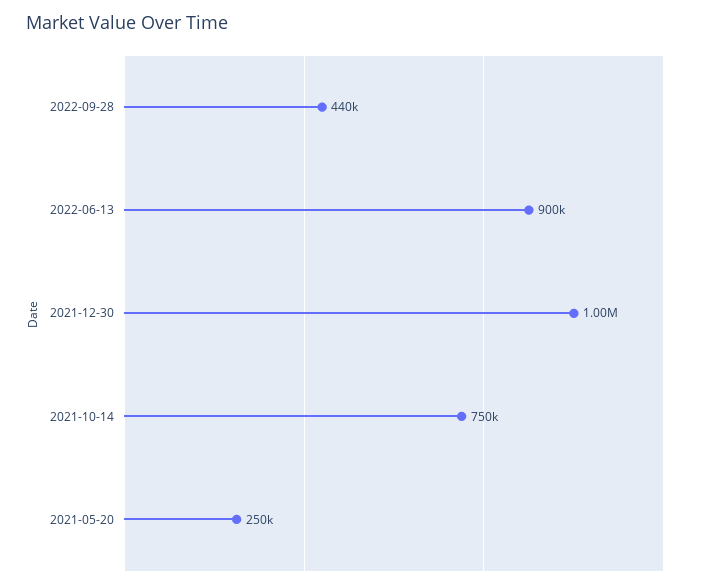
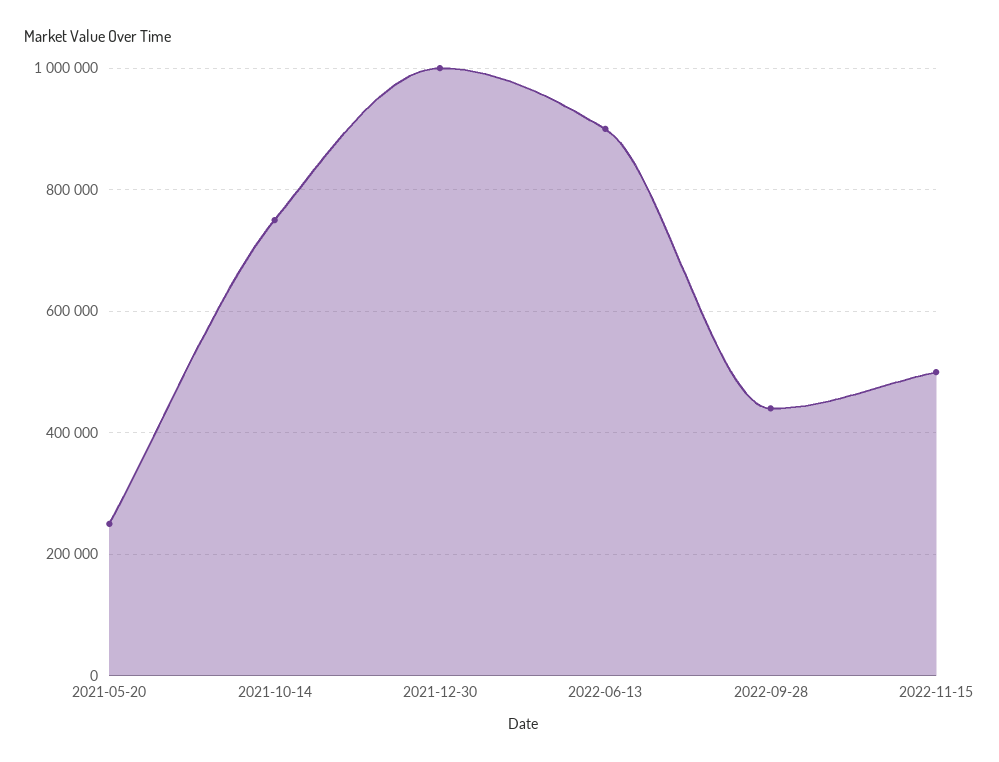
2022-11-15: none -> 500000

